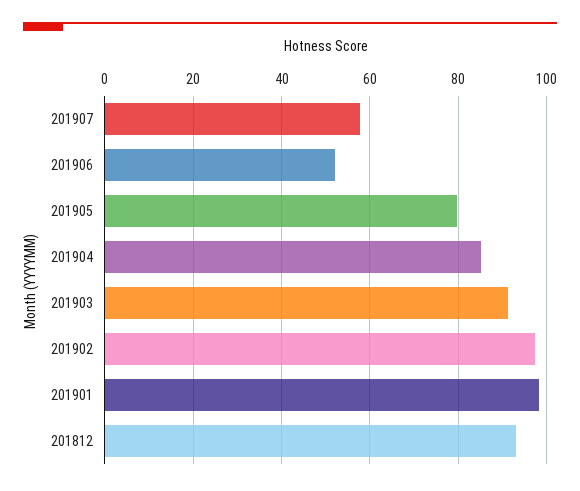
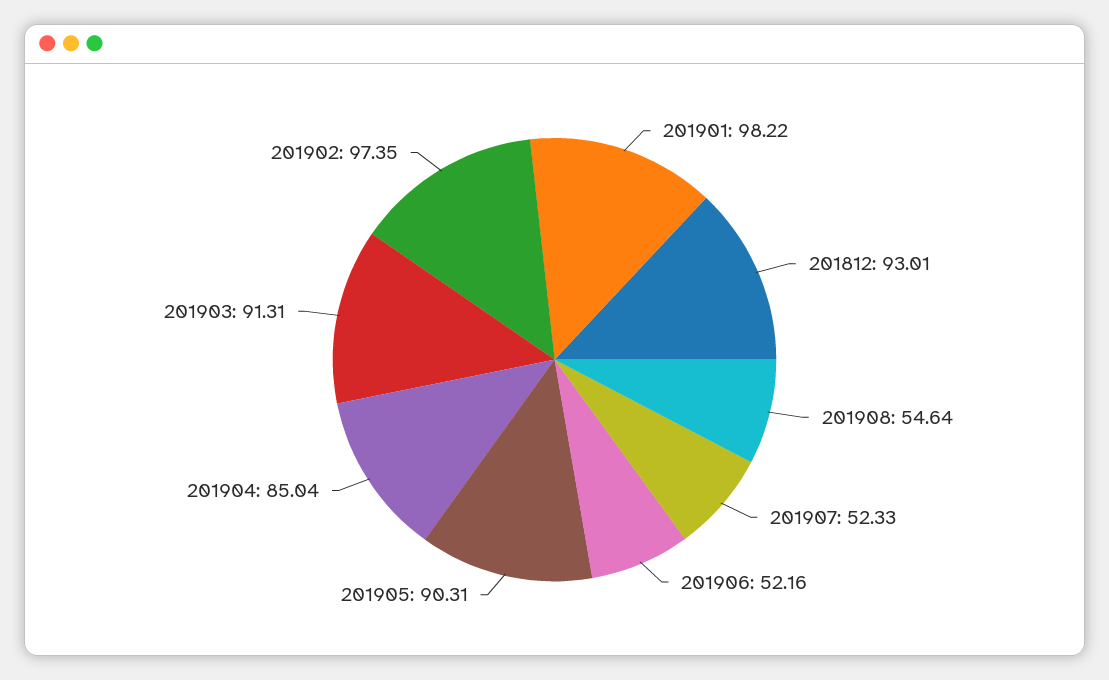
201907: 58 -> 52.33
201905: 80 -> 90.31
201908: none -> 54.64

